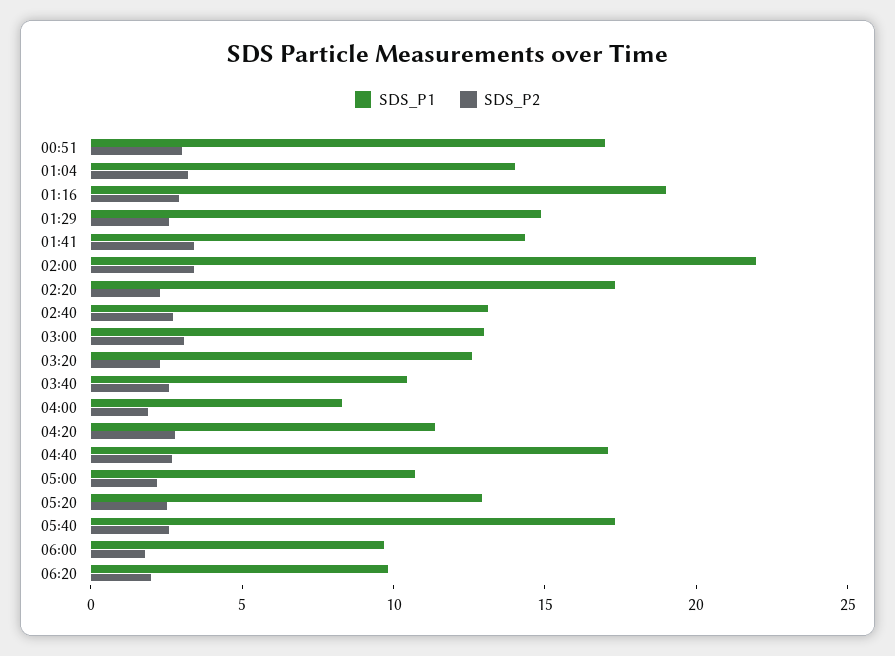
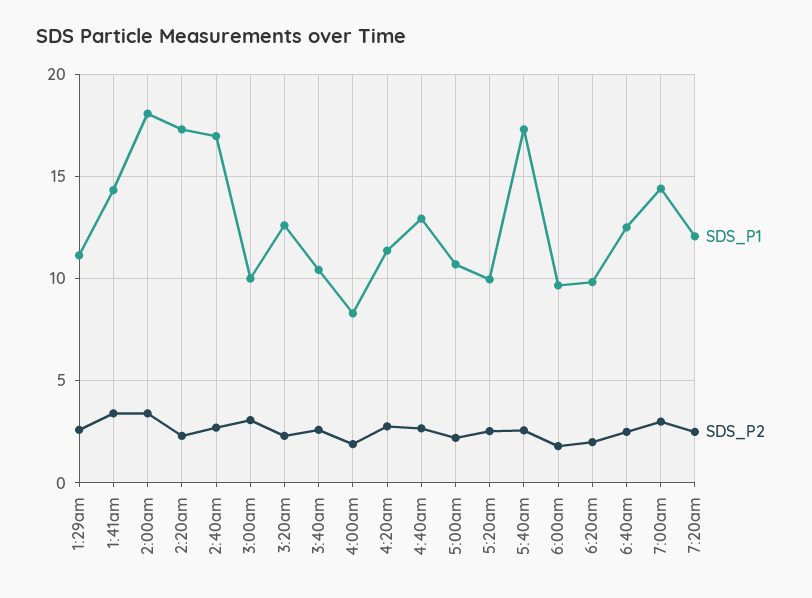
SDS_P1, 00:51: 17 -> none
SDS_P2, 00:51: 3 -> none
SDS_P1, 01:04: 14 -> none
SDS_P2, 01:04: 3 -> none
SDS_P1, 01:16: 19 -> none
SDS_P2, 01:16: 3 -> none
SDS_P1, 01:29: 15 -> 11
SDS_P1, 02:00: 22 -> 18
SDS_P1, 02:40: 13 -> 17
SDS_P1, 03:00: 13 -> 10
SDS_P1, 04:40: 17 -> 13
SDS_P1, 05:20: 13 -> 10
SDS_P1, 6:40am: none -> 12.5
SDS_P2, 6:40am: none -> 2.5
SDS_P1, 7:00am: none -> 14.5
SDS_P2, 7:00am: none -> 3
SDS_P1, 7:20am: none -> 12
SDS_P2, 7:20am: none -> 2.5

